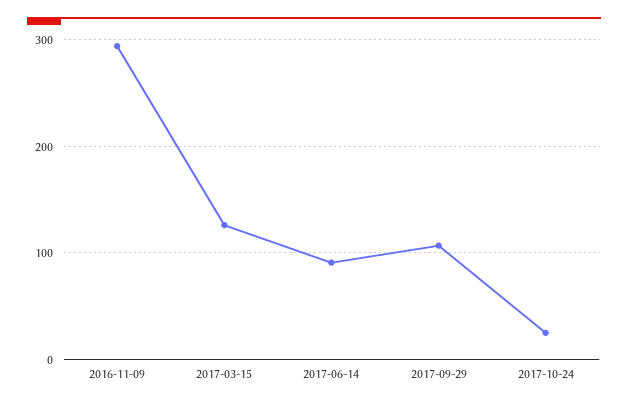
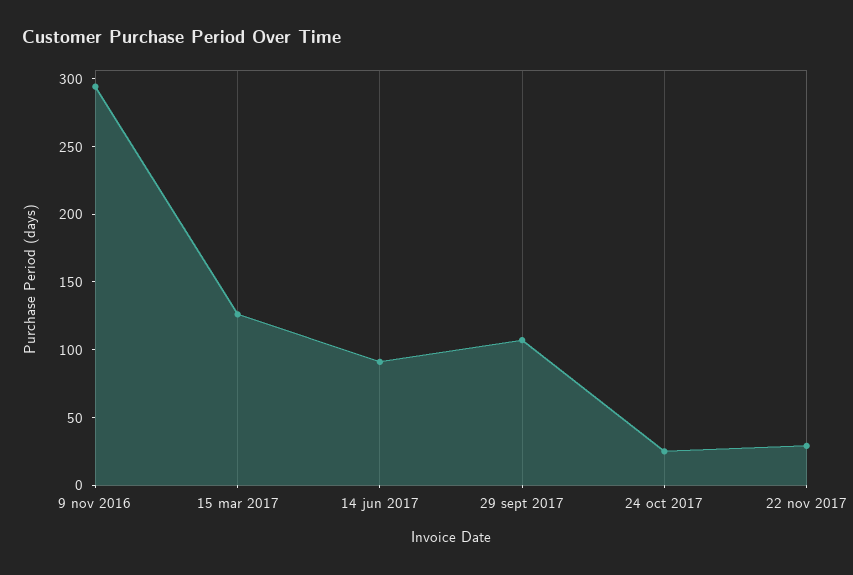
22 nov 2017: none -> 30

